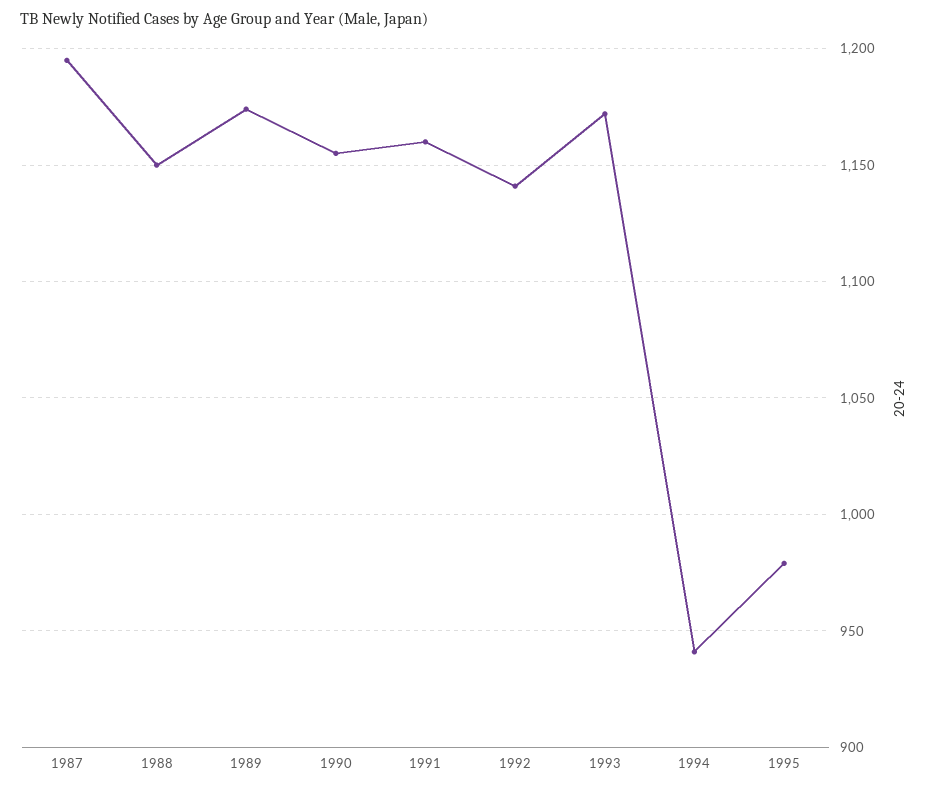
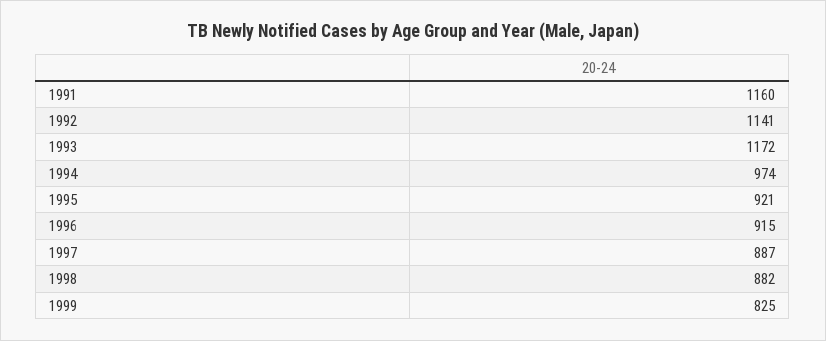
1987: 1195 -> none
1988: 1150 -> none
1989: 1175 -> none
1990: 1155 -> none
1994: 940 -> 974
1995: 980 -> 921
1996: none -> 915
1997: none -> 887
1998: none -> 882
1999: none -> 825

